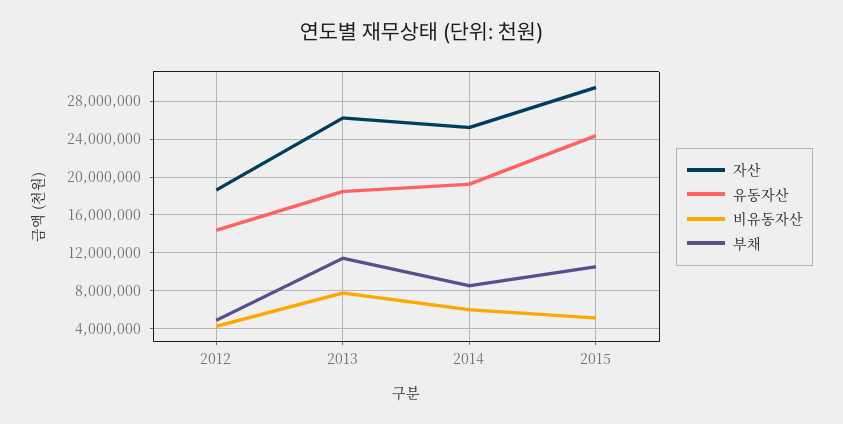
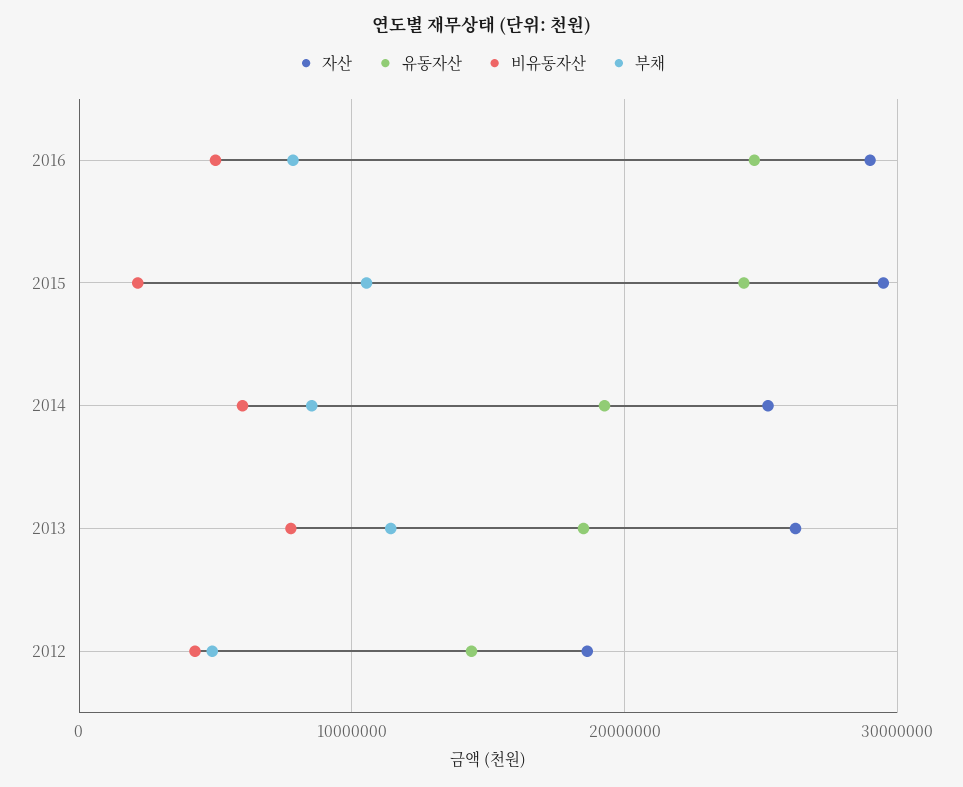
비유동자산, 2015: 5000000 -> 2000000
자산, 2016: none -> 29000000
유동자산, 2016: none -> 25000000
비유동자산, 2016: none -> 5000000
부채, 2016: none -> 8000000

